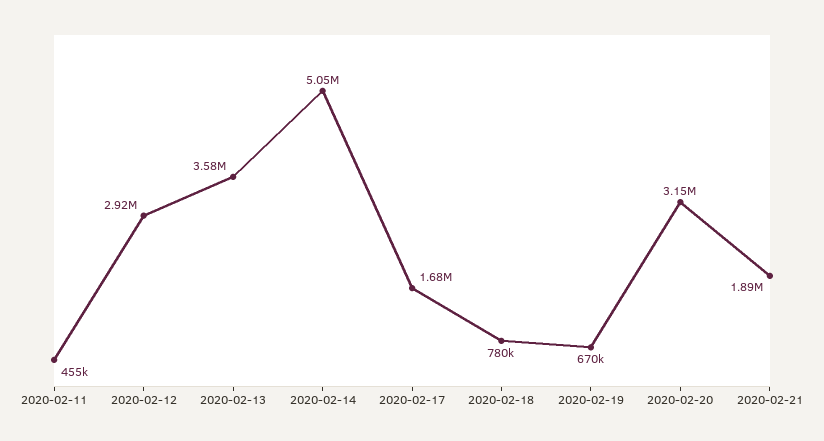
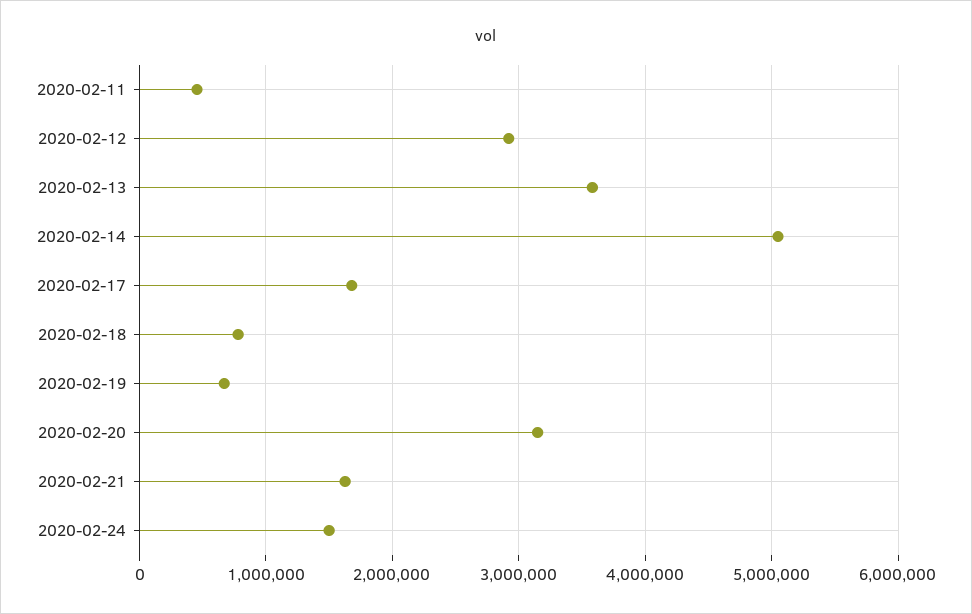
2020-02-21: 1890000 -> 1600000
2020-02-24: none -> 1500000

